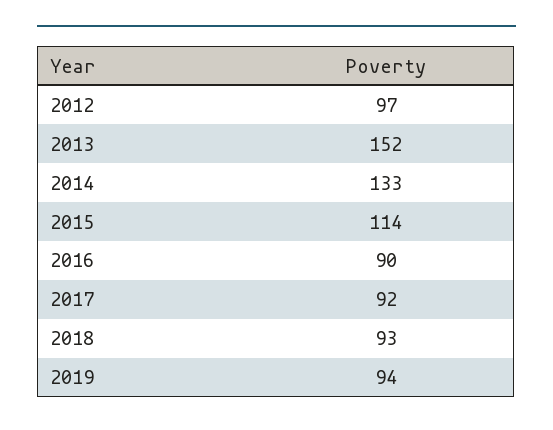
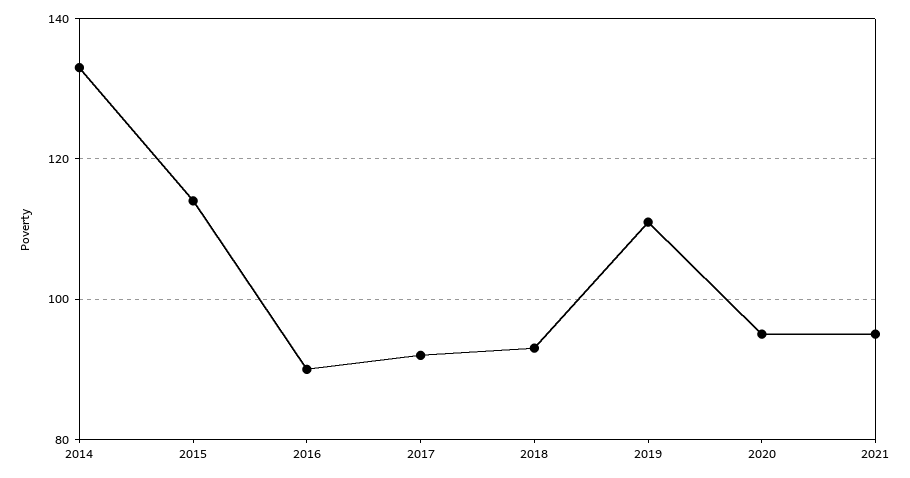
2012: 97 -> none
2013: 152 -> none
2019: 94 -> 110
2020: none -> 95
2021: none -> 95

